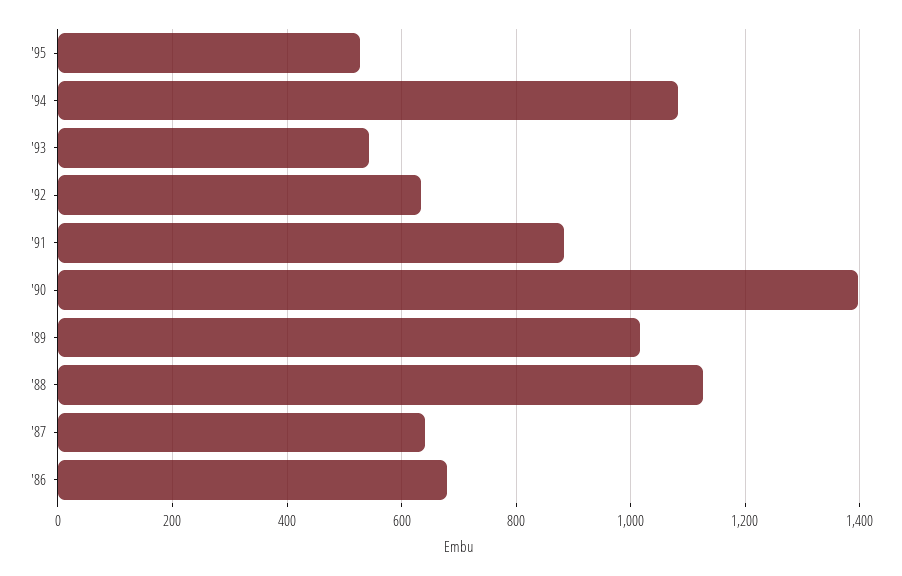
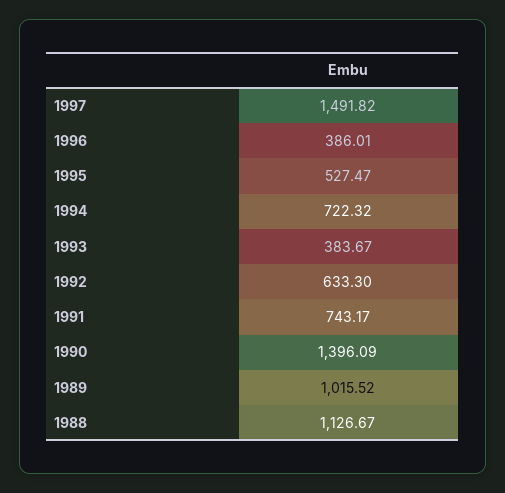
'94: 1080 -> 722.32
'93: 540 -> 383.67
'91: 880 -> 743.17
'87: 640 -> none
'86: 680 -> none
1997: none -> 1491.82
1996: none -> 386.01

